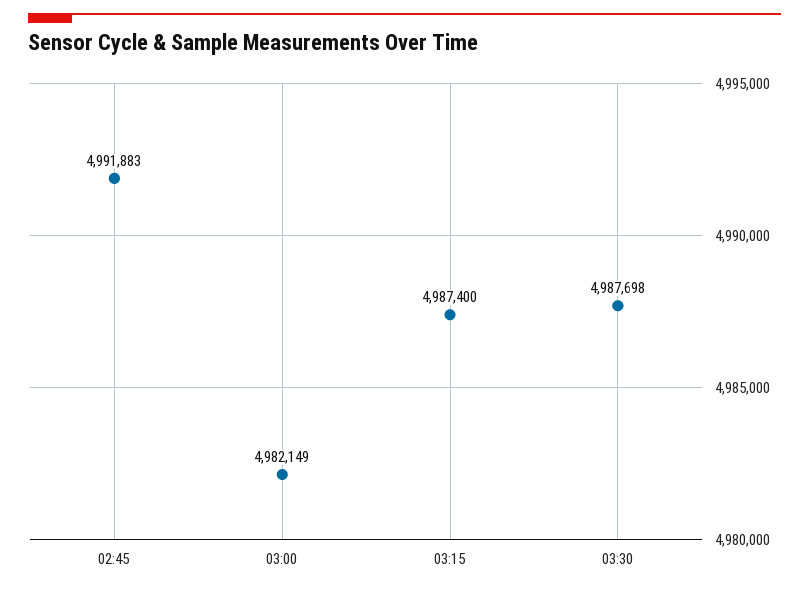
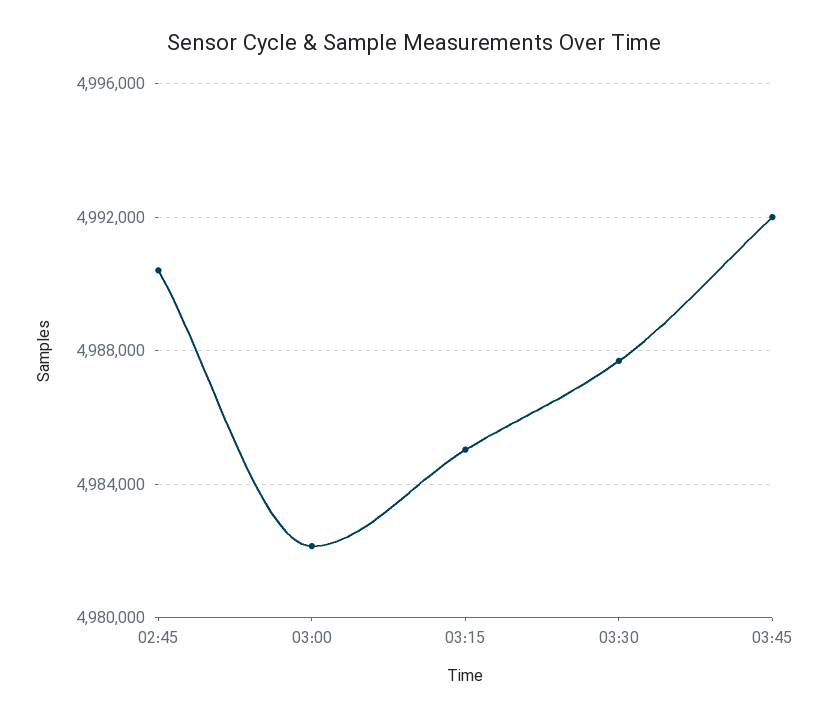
02:45: 4991883 -> 4990500
03:15: 4987400 -> 4985000
03:45: none -> 4992000

